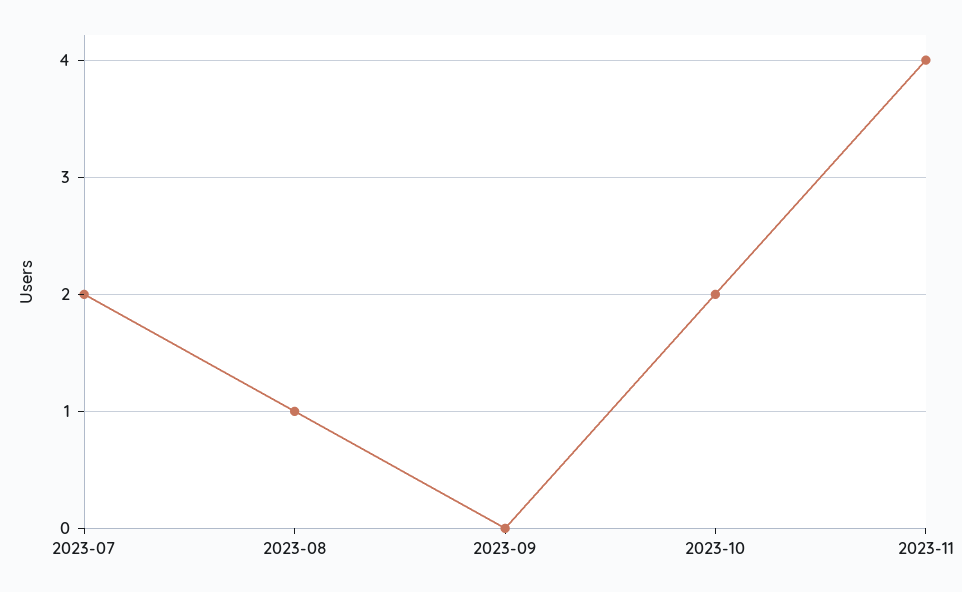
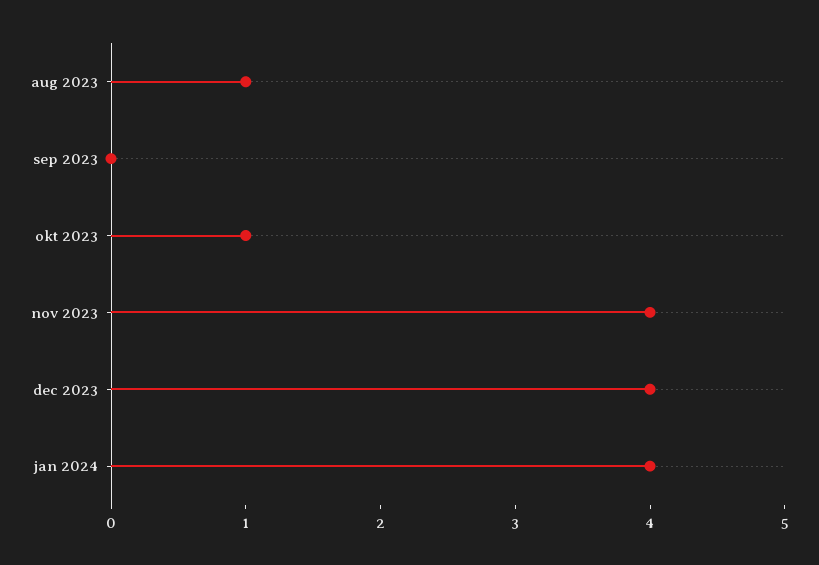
2023-07: 2 -> none
2023-10: 2 -> 1
dec 2023: none -> 4
jan 2024: none -> 4

